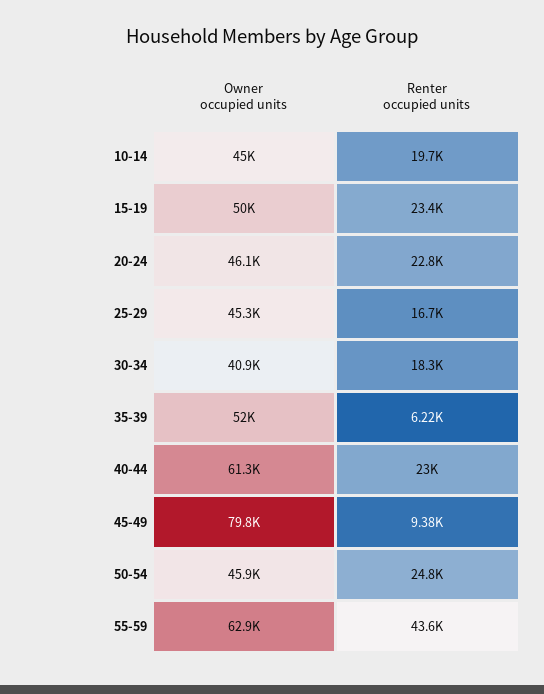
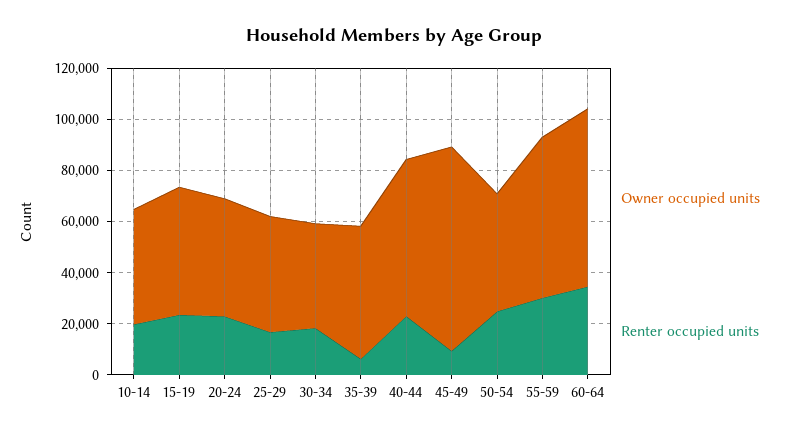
Renter occupied units, 55-59: 43600 -> 30000
Owner occupied units, 60-64: none -> 70000
Renter occupied units, 60-64: none -> 35000

